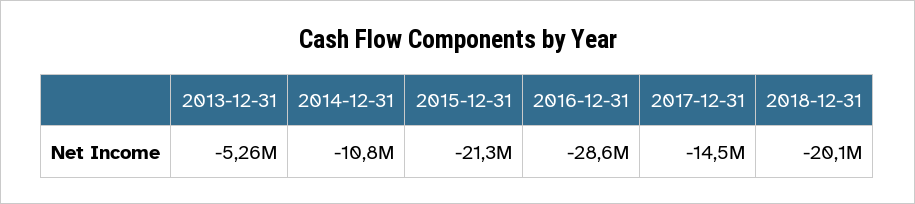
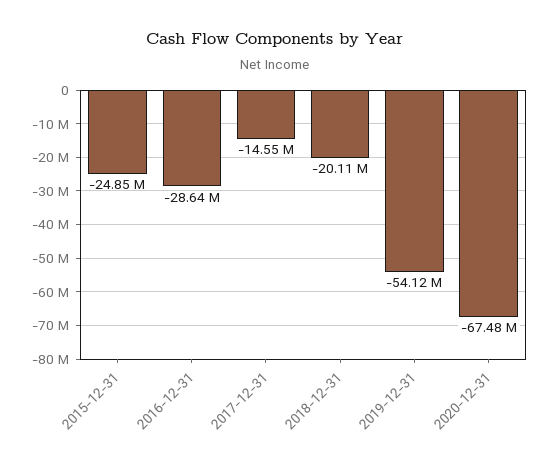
2013-12-31: -5260000 -> none
2014-12-31: -10800000 -> none
2015-12-31: -21300000 -> -24850000
2019-12-31: none -> -54120000
2020-12-31: none -> -67480000

